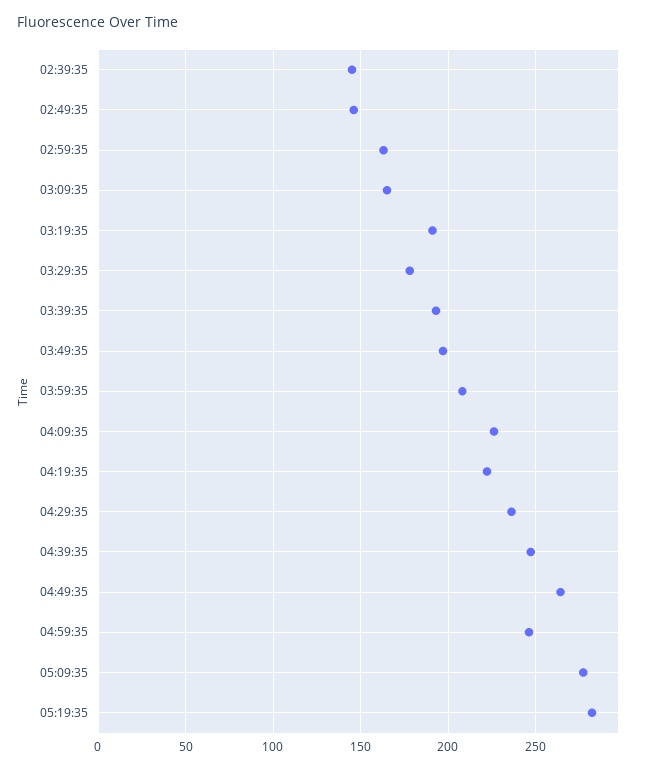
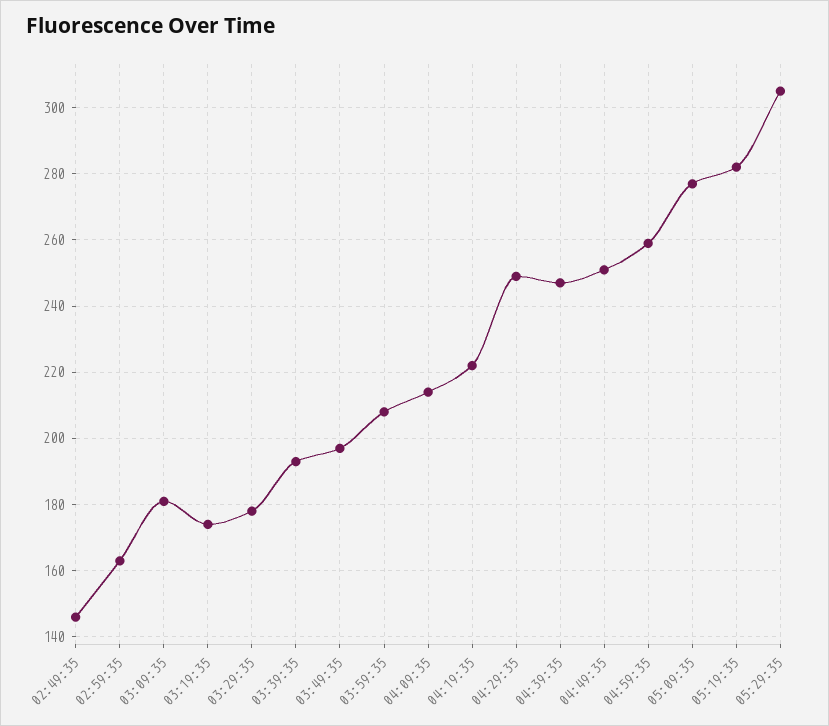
02:39:35: 145 -> none
03:09:35: 165 -> 180
03:19:35: 190 -> 175
04:09:35: 225 -> 215
04:29:35: 235 -> 250
04:49:35: 265 -> 250
04:59:35: 245 -> 260
05:29:35: none -> 305

